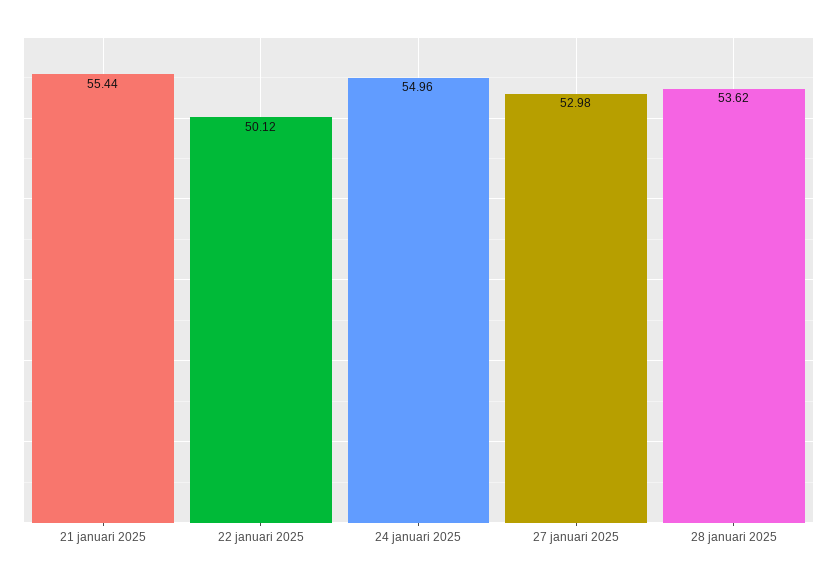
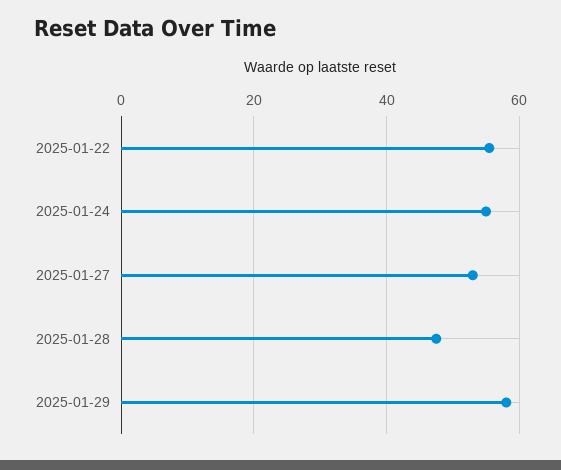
21 januari 2025: 55.44 -> none
22 januari 2025: 50.12 -> 56
28 januari 2025: 53.62 -> 48
2025-01-29: none -> 58

